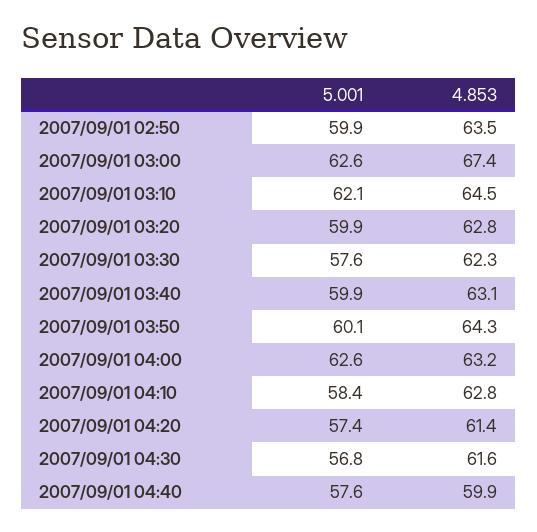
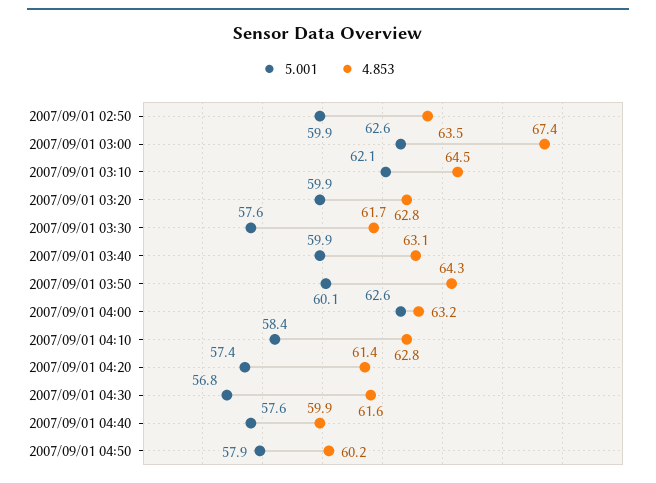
4.853, 2007/09/01 03:30: 62.3 -> 61.7
5.001, 2007/09/01 04:50: none -> 57.9
4.853, 2007/09/01 04:50: none -> 60.2

